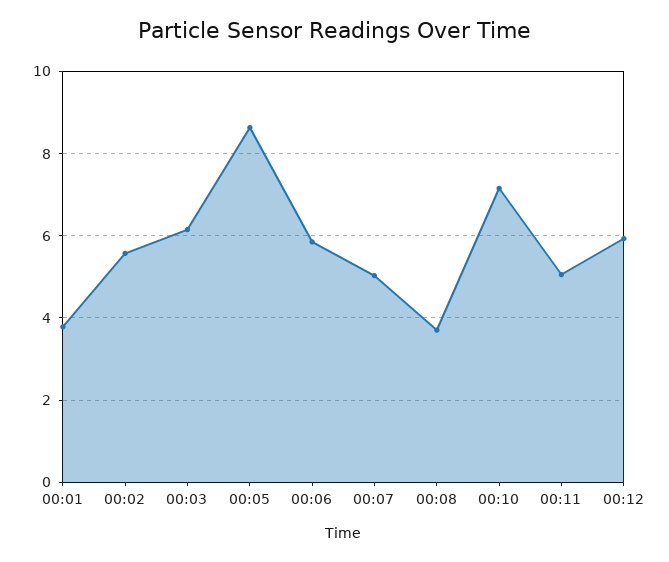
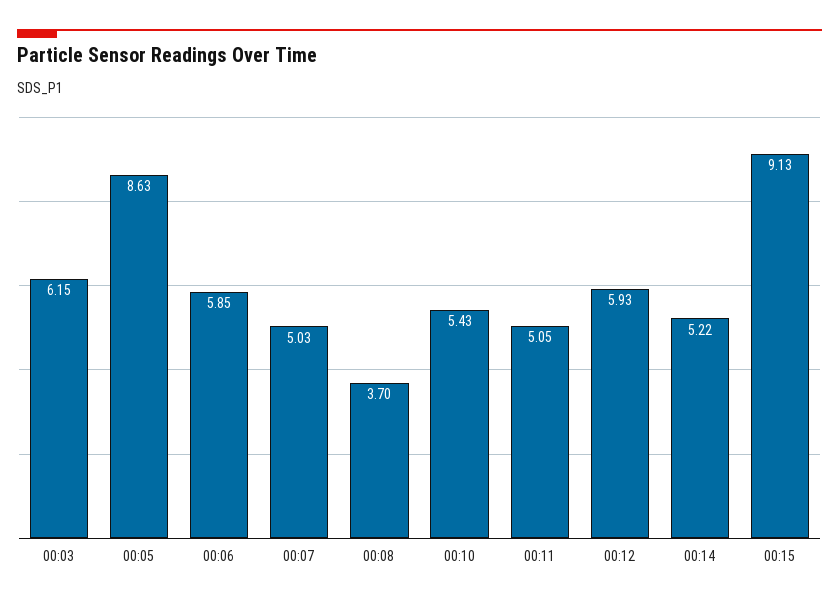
00:01: 3.8 -> none
00:02: 5.6 -> none
00:10: 7.2 -> 5.43
00:14: none -> 5.22
00:15: none -> 9.13

